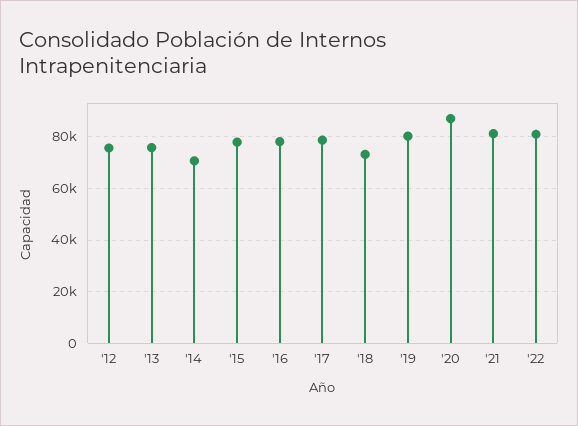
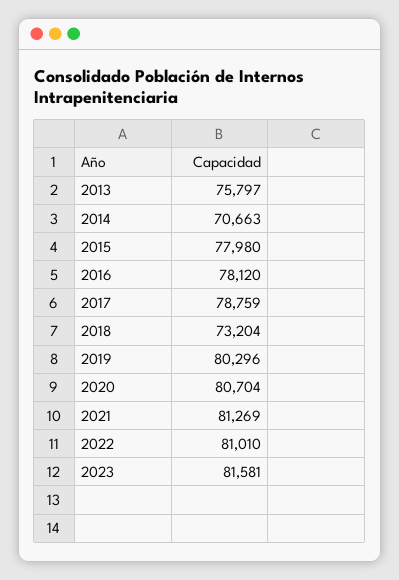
'12: 75000 -> none
'20: 87500 -> 80704
2023: none -> 81581

